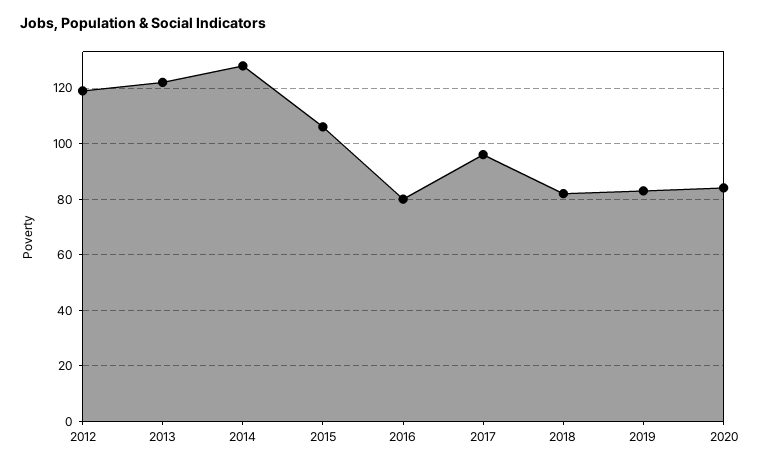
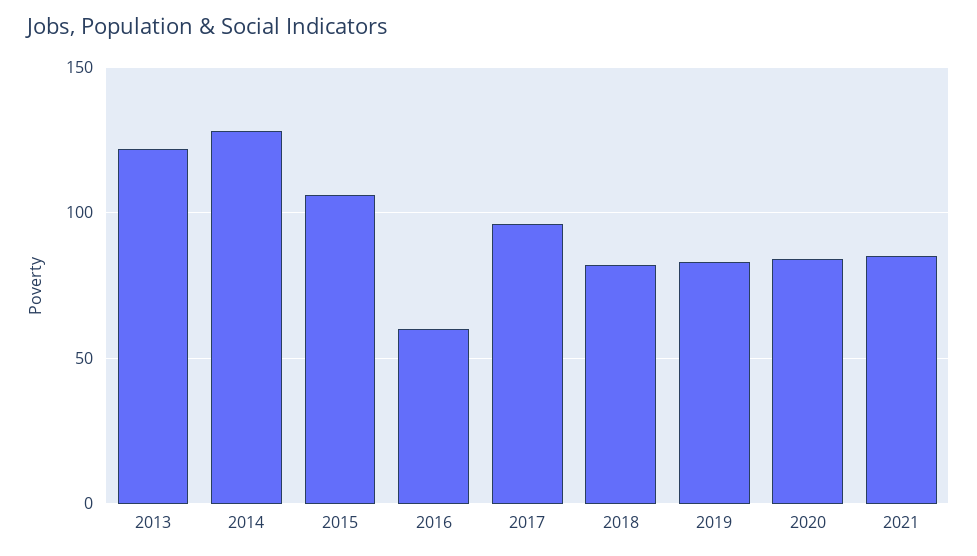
2012: 120 -> none
2016: 80 -> 60
2021: none -> 85

